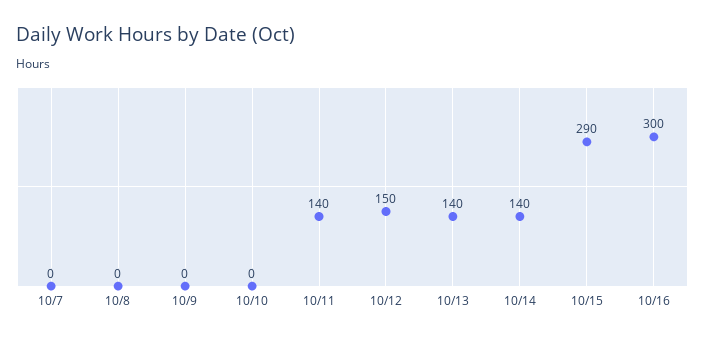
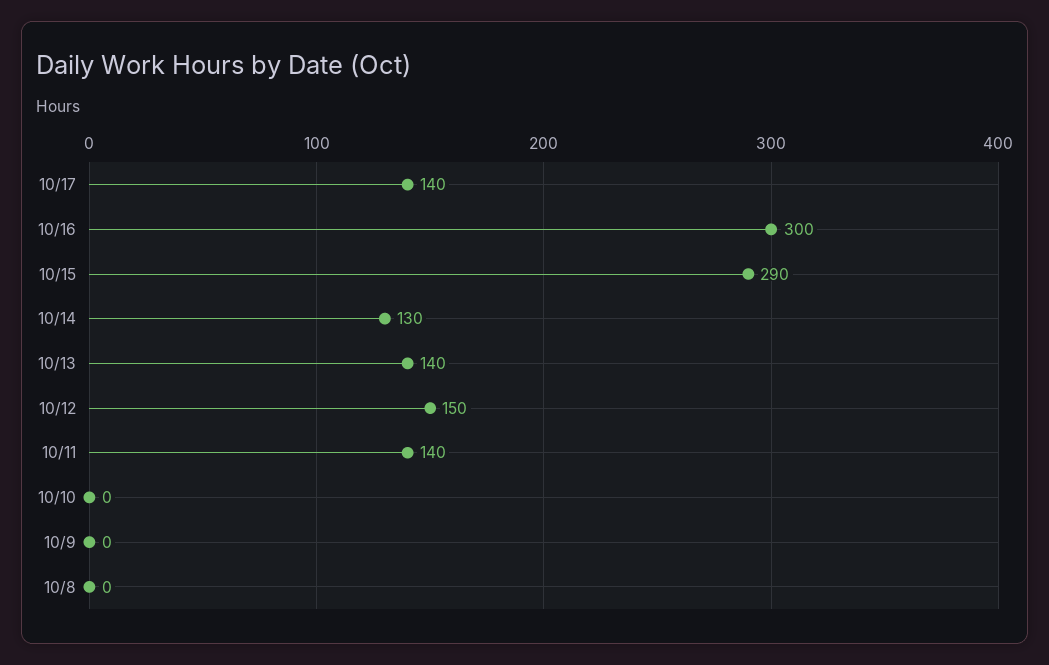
10/7: 0 -> none
10/14: 140 -> 130
10/17: none -> 140

